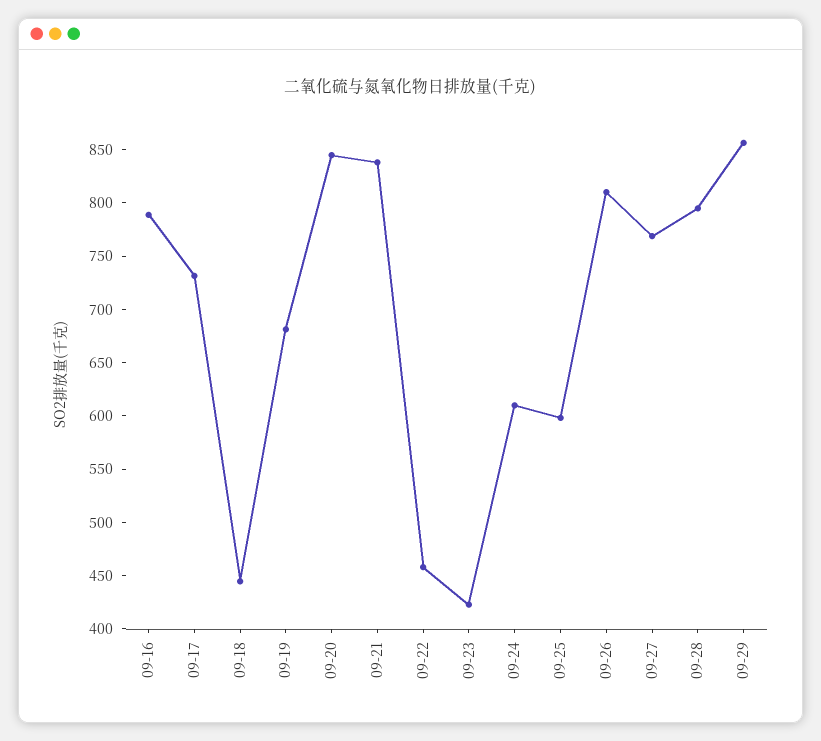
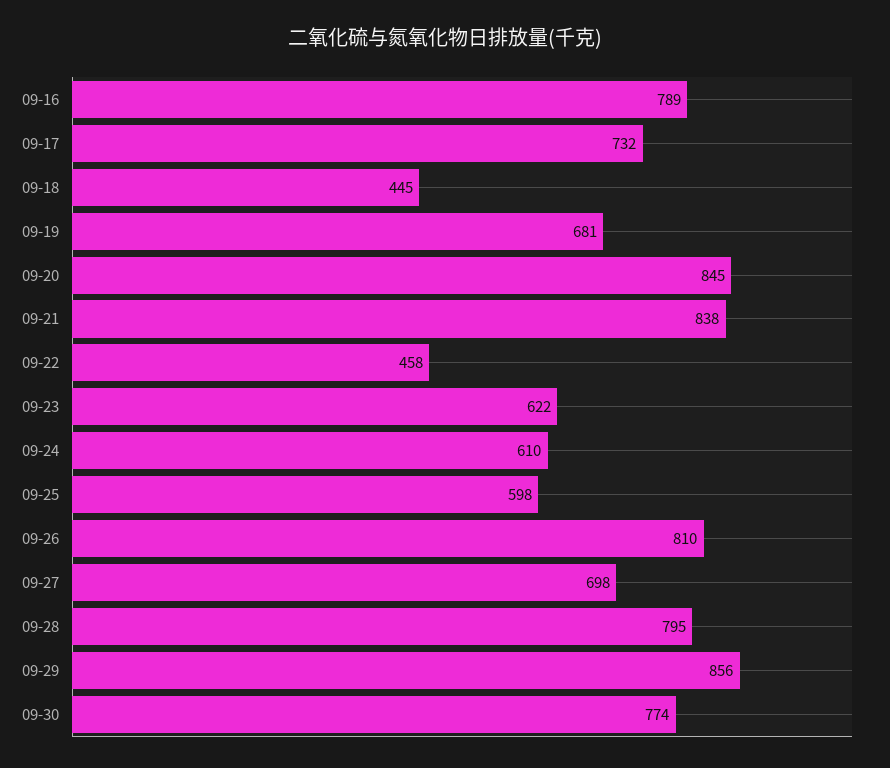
09-23: 420 -> 622
09-27: 770 -> 698
09-30: none -> 774

